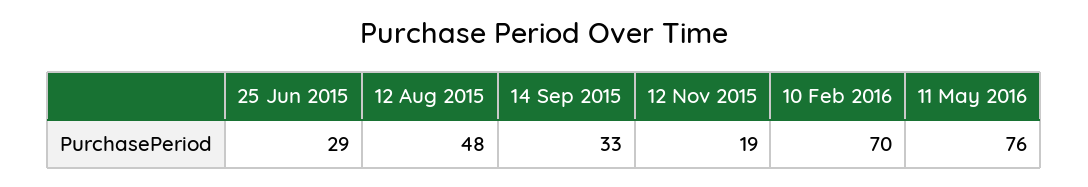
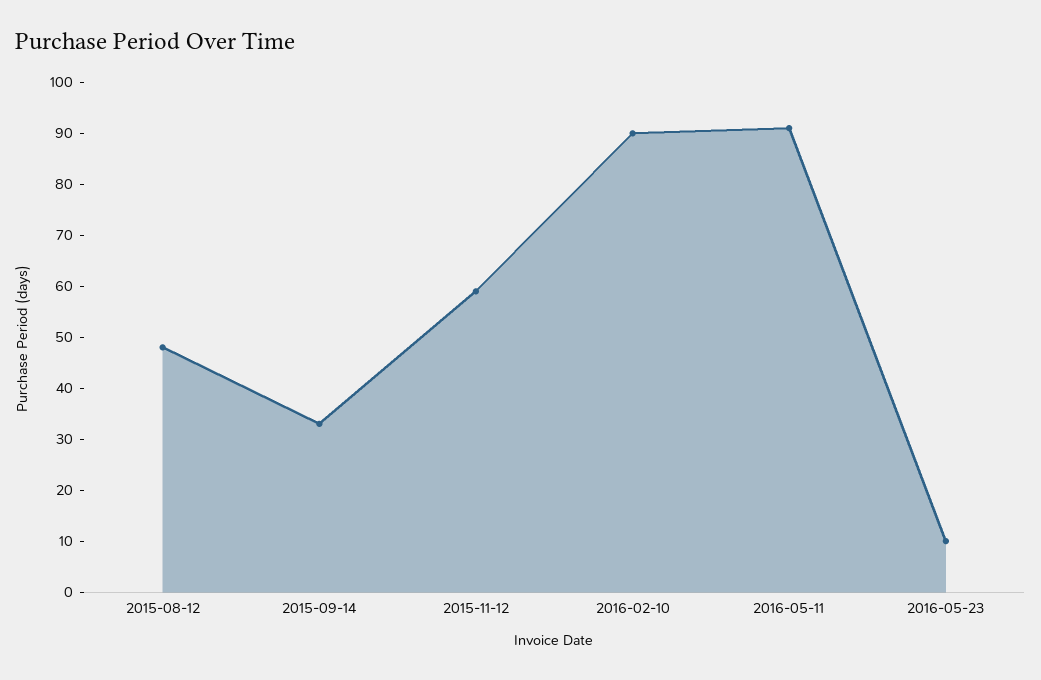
25 Jun 2015: 29 -> none
12 Nov 2015: 19 -> 60
10 Feb 2016: 70 -> 90
11 May 2016: 76 -> 90
2016-05-23: none -> 10

